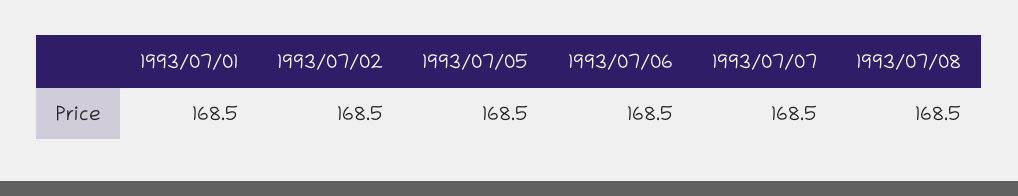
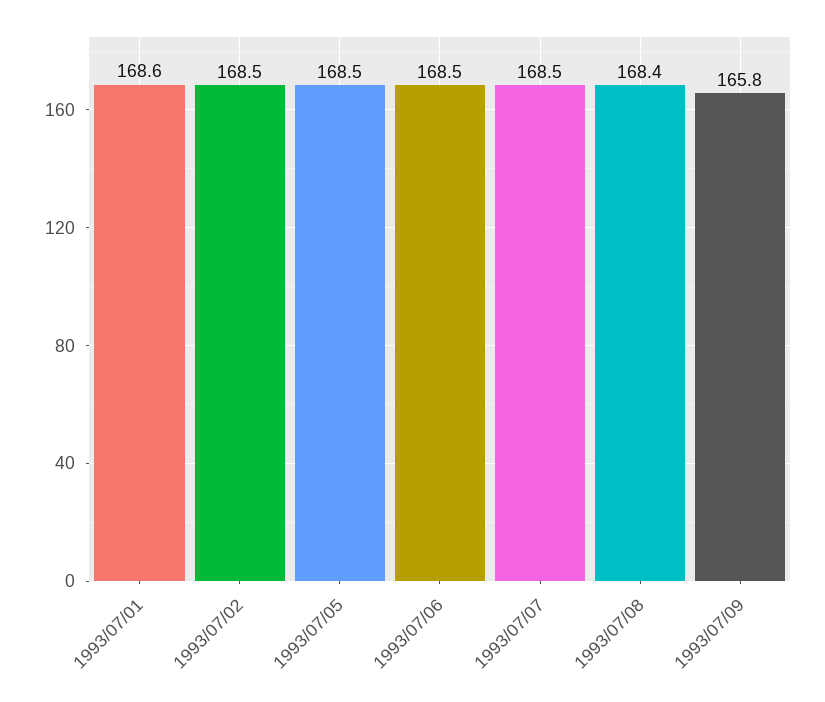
1993/07/01: 168.5 -> 168.6
1993/07/08: 168.5 -> 168.4
1993/07/09: none -> 165.8

